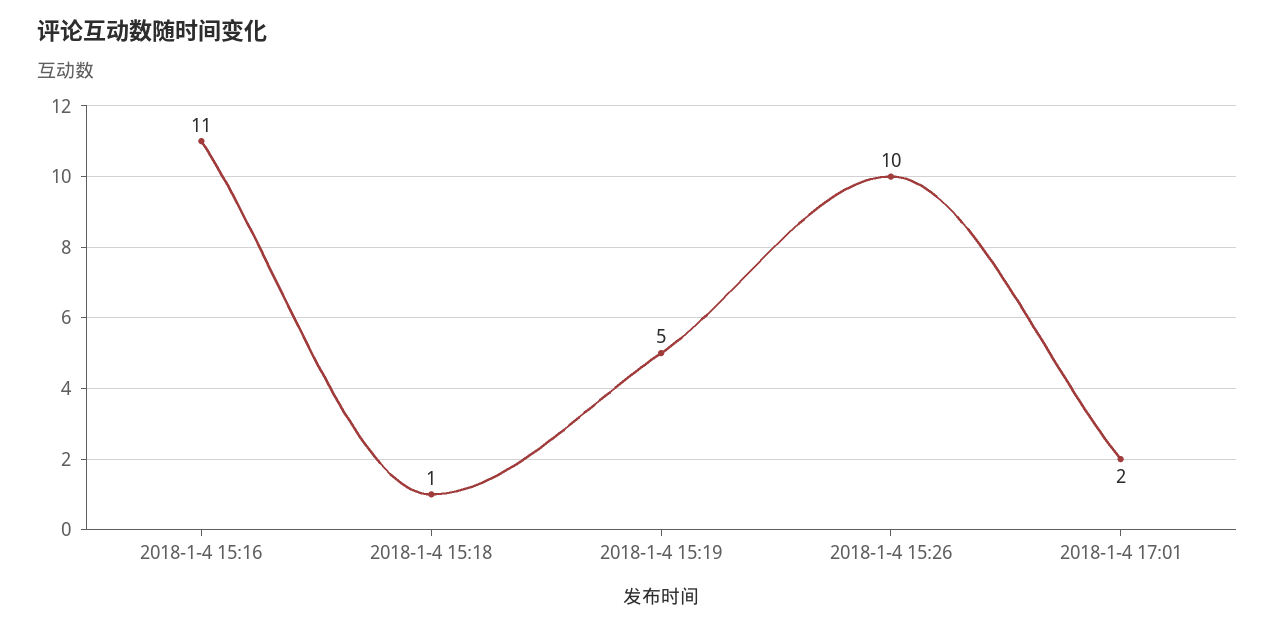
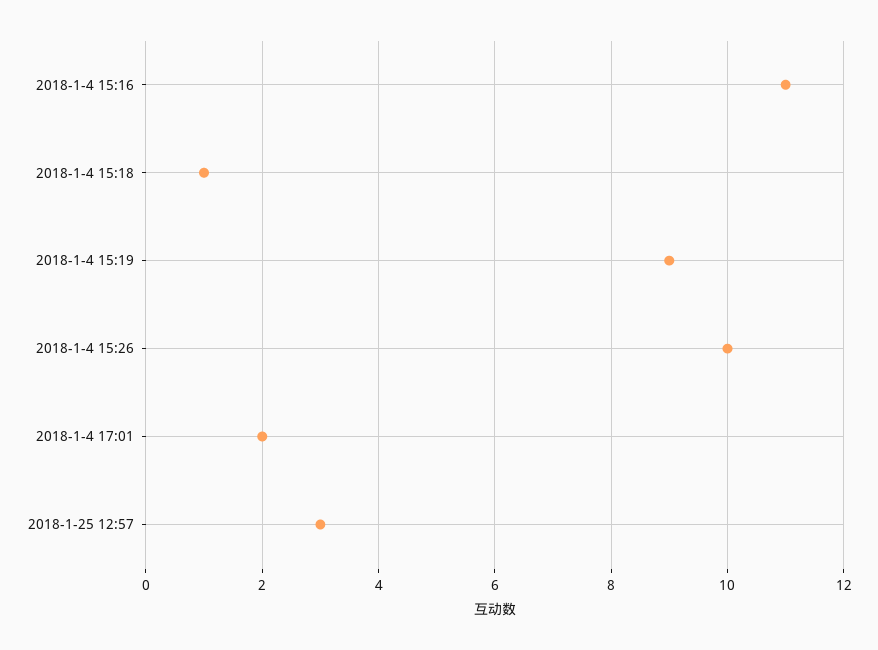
2018-1-4 15:19: 5 -> 9
2018-1-25 12:57: none -> 3

